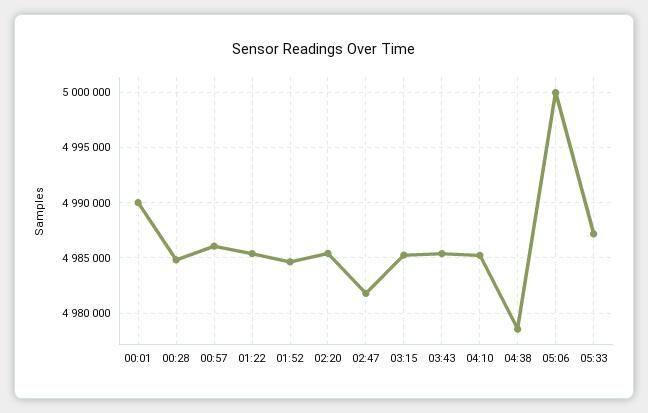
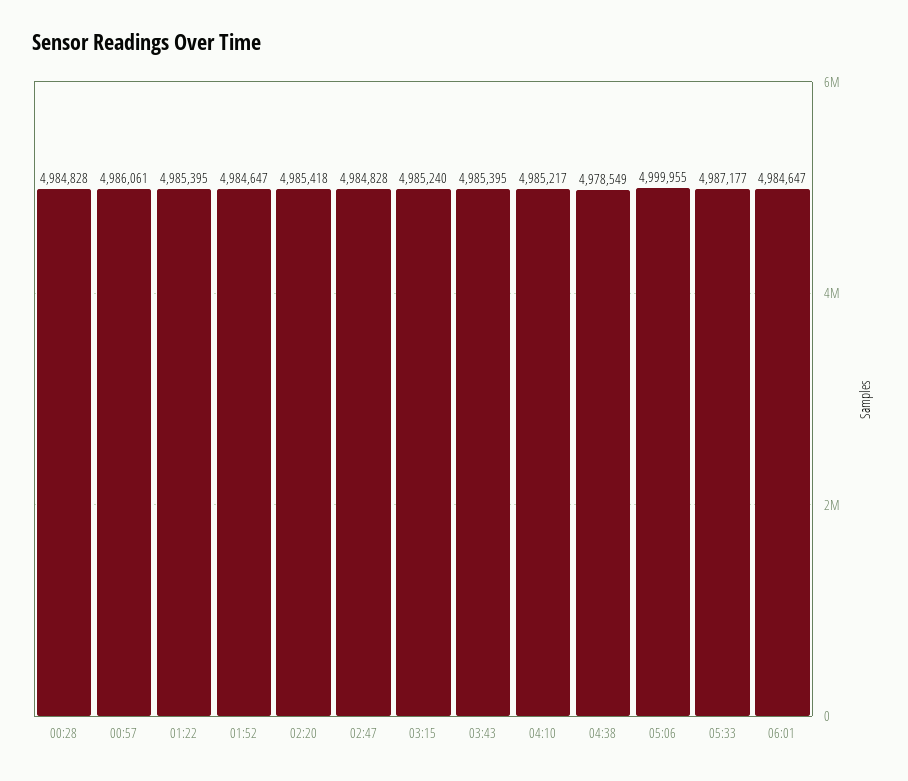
00:01: 4990000 -> none
02:47: 4982000 -> 4984828
06:01: none -> 4984647

